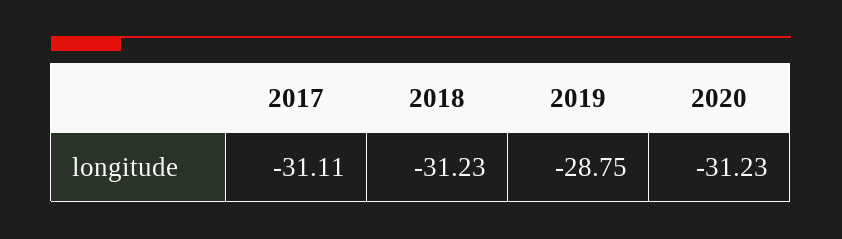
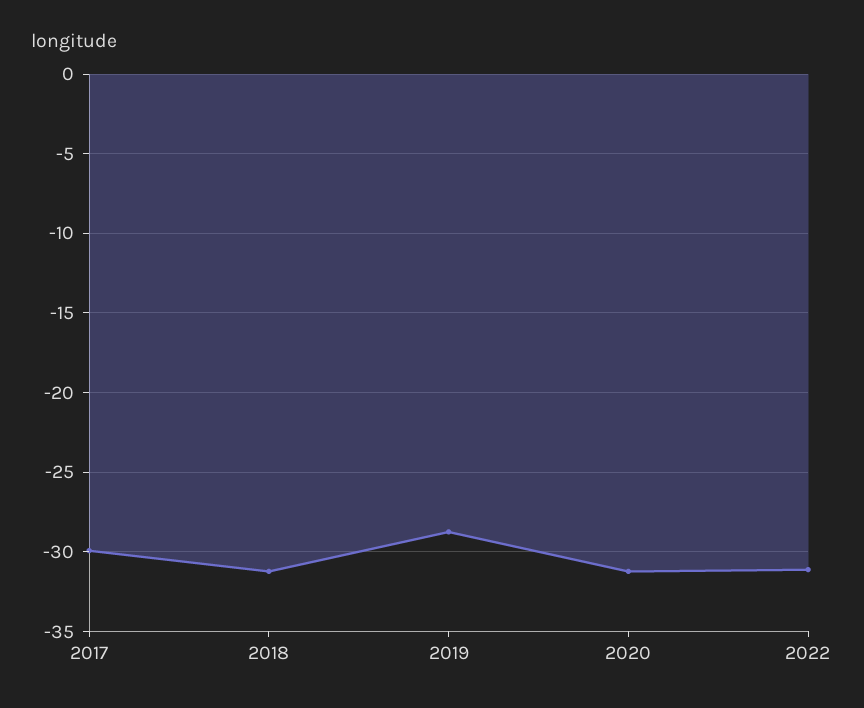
2017: -31.11 -> -30
2022: none -> -31

